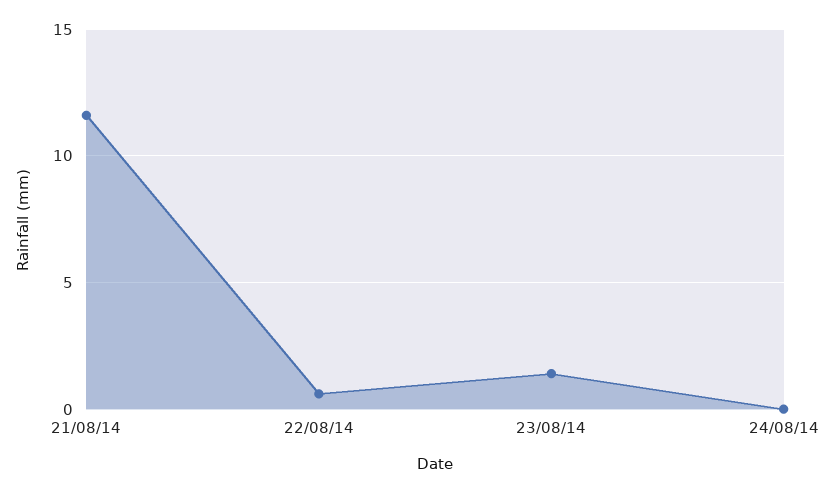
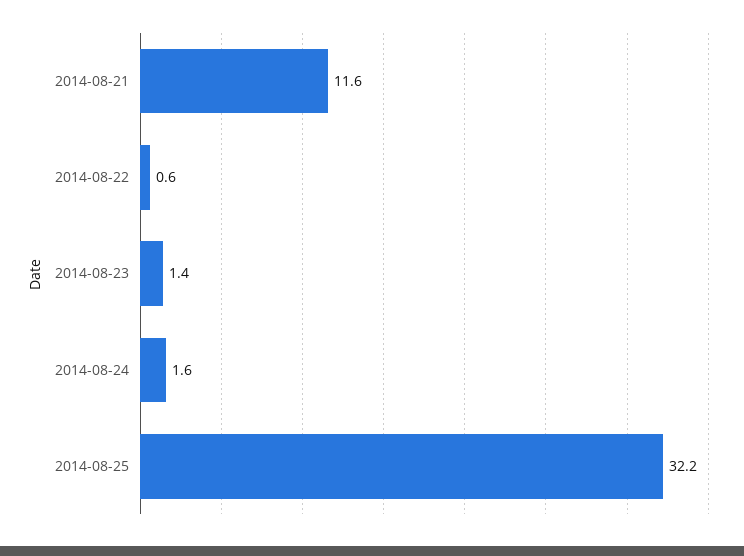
24/08/14: 0 -> 1.6
2014-08-25: none -> 32.2

